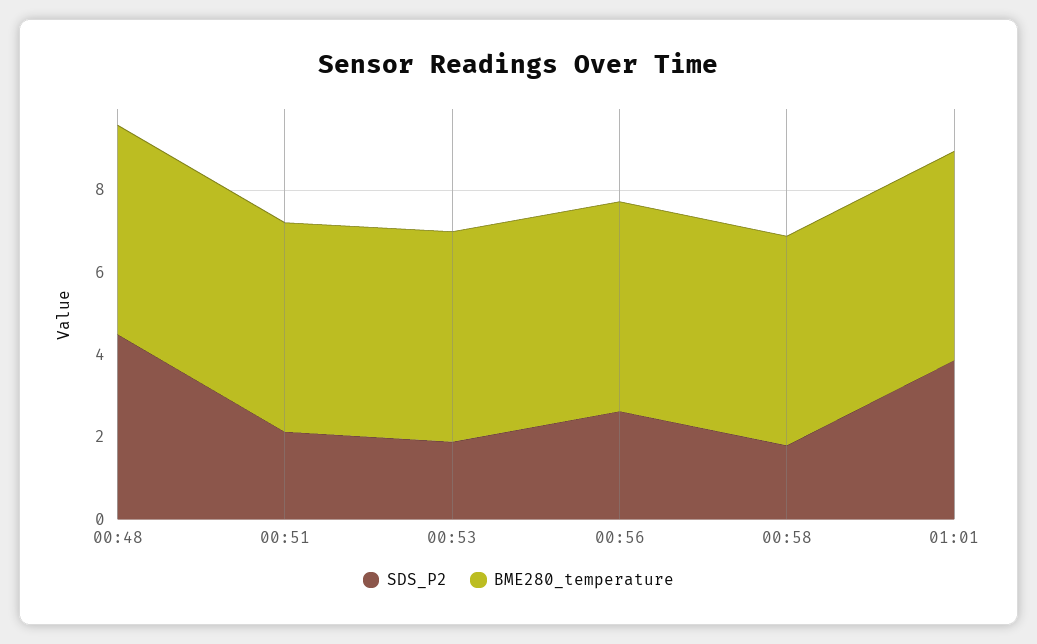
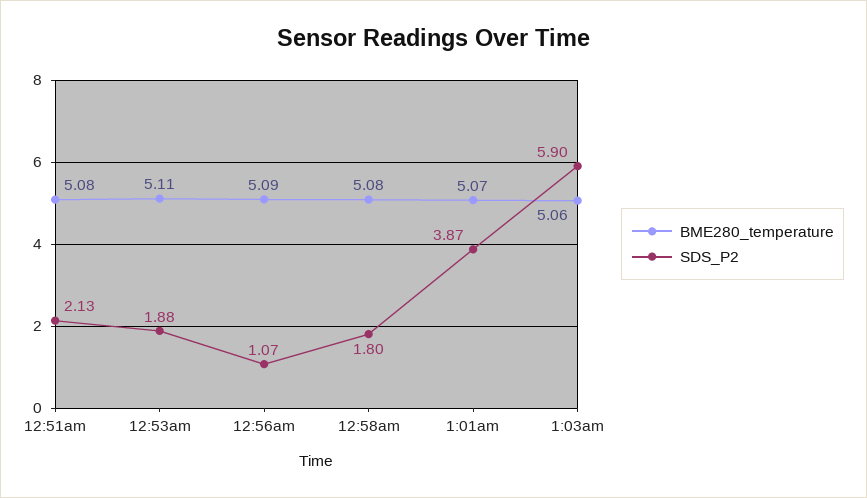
SDS_P2, 00:48: 4.5 -> none
BME280_temperature, 00:48: 5 -> none
SDS_P2, 00:56: 2.5 -> 1.07
BME280_temperature, 1:03am: none -> 5.06
SDS_P2, 1:03am: none -> 5.9

